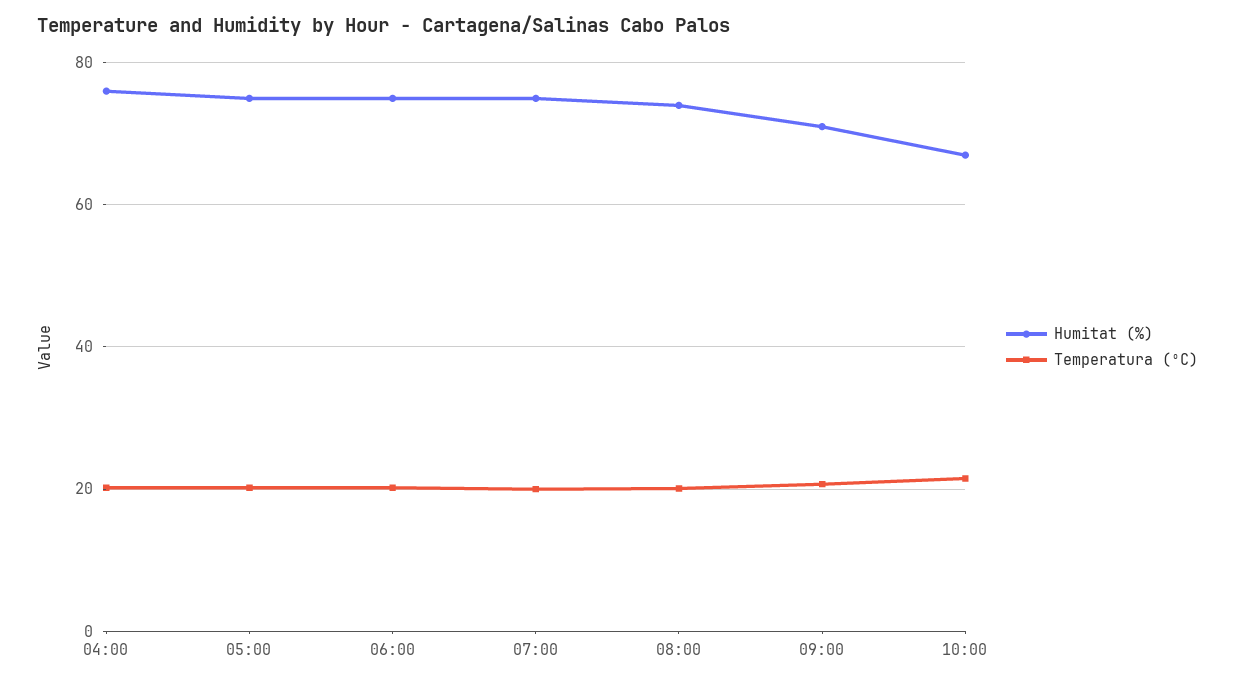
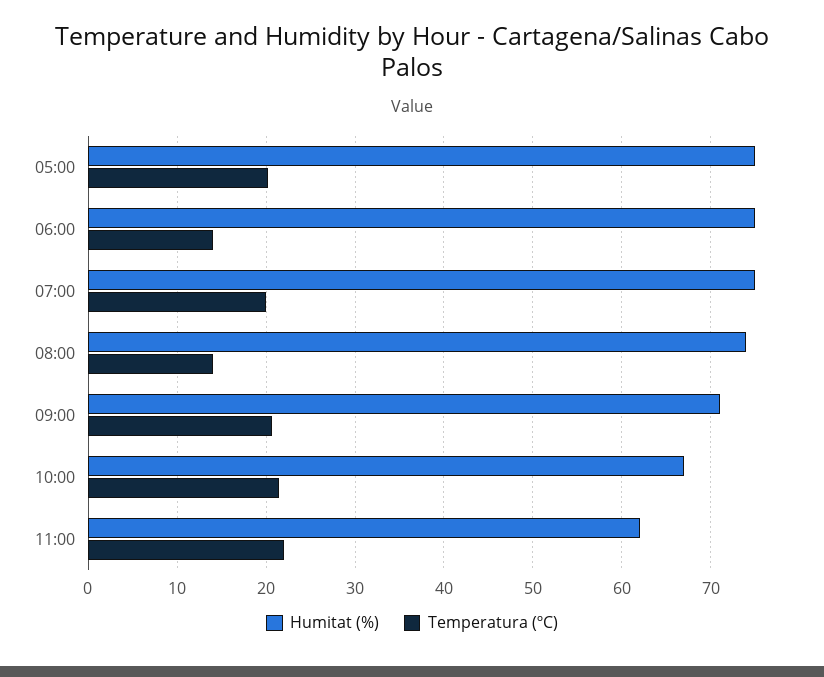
Humitat (%), 04:00: 76 -> none
Temperatura (ºC), 04:00: 20 -> none
Temperatura (ºC), 06:00: 20 -> 14
Temperatura (ºC), 08:00: 20 -> 14
Humitat (%), 11:00: none -> 62
Temperatura (ºC), 11:00: none -> 22

